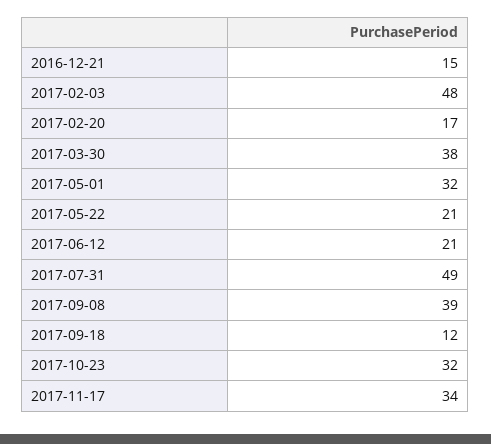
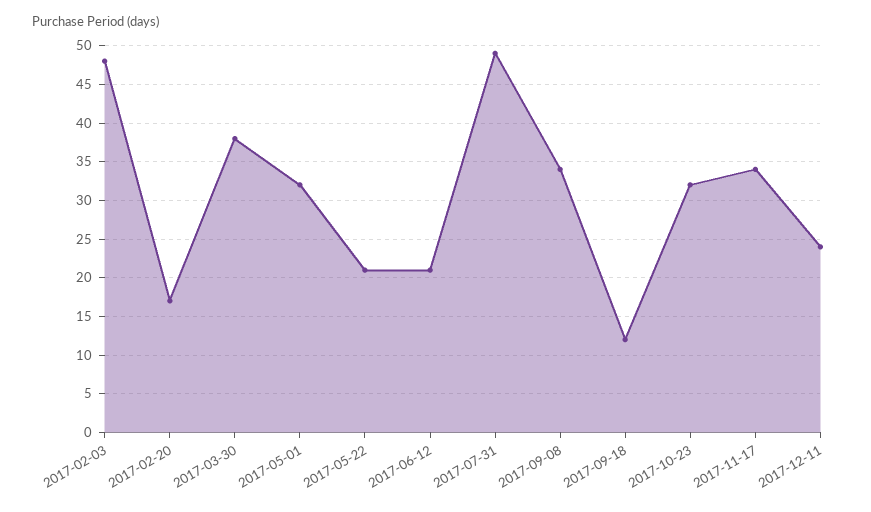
2016-12-21: 15 -> none
2017-09-08: 39 -> 34
2017-12-11: none -> 24

